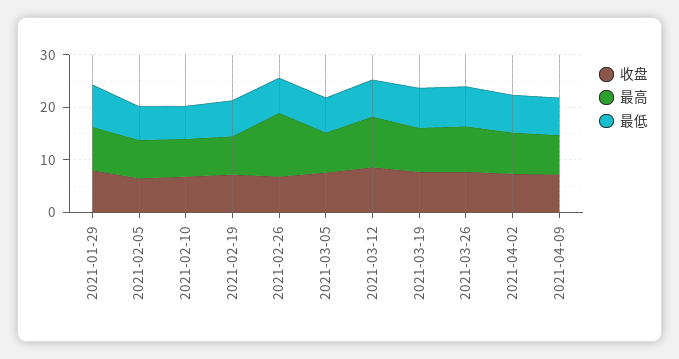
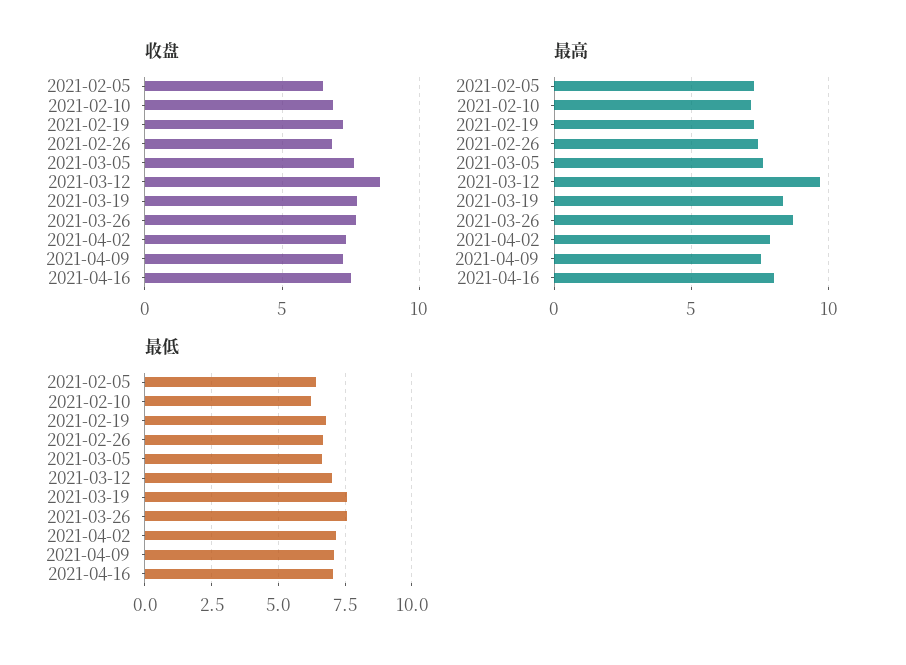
收盘, 2021-01-29: 8 -> none
最高, 2021-01-29: 8 -> none
最低, 2021-01-29: 8 -> none
最高, 2021-02-26: 12 -> 7.5
收盘, 2021-04-16: none -> 7.5
最高, 2021-04-16: none -> 8
最低, 2021-04-16: none -> 7

